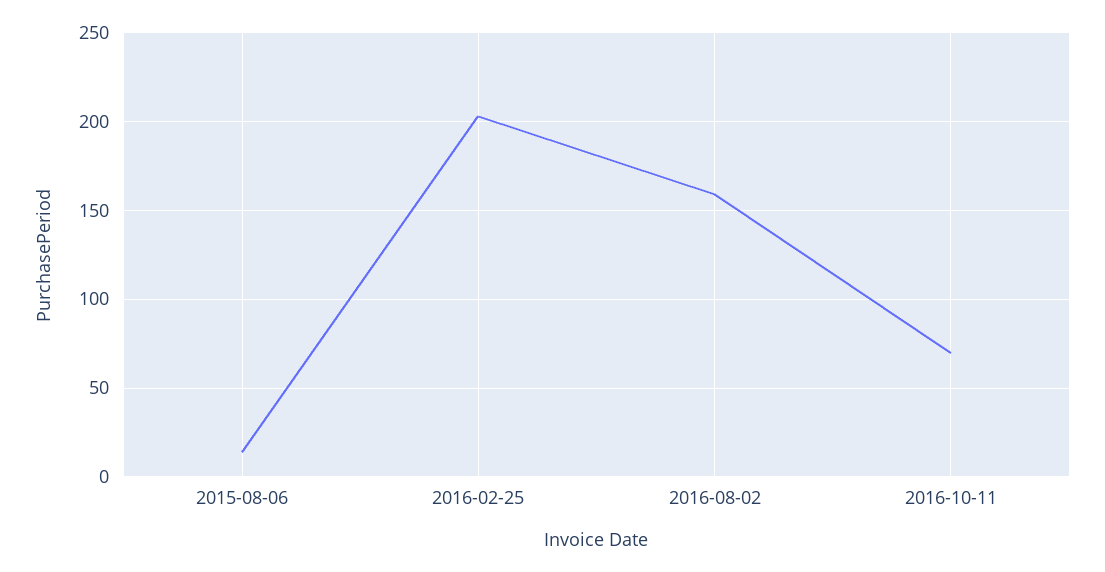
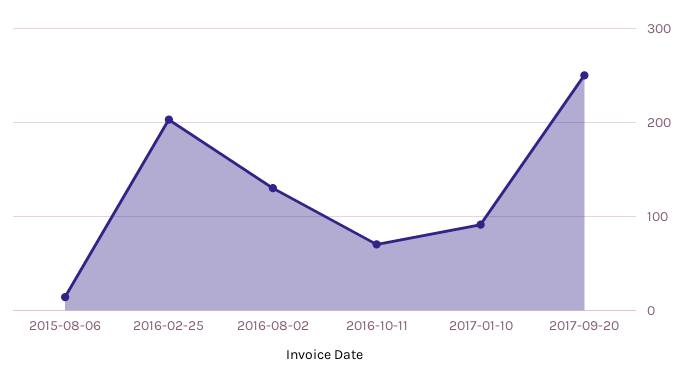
2016-08-02: 160 -> 130
2017-01-10: none -> 90
2017-09-20: none -> 250

